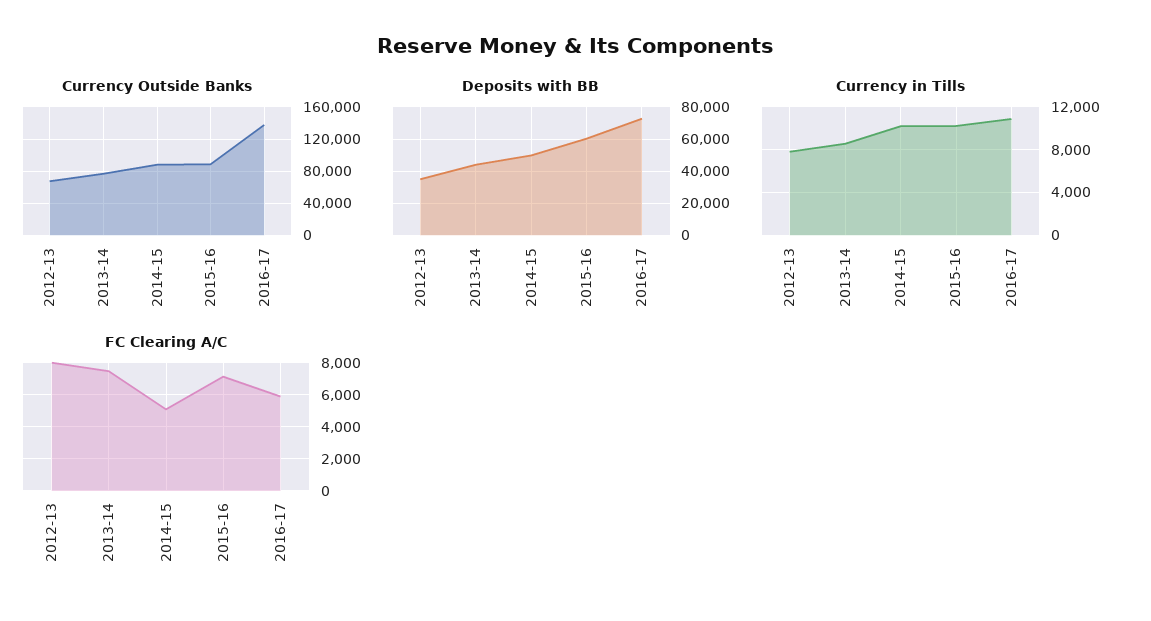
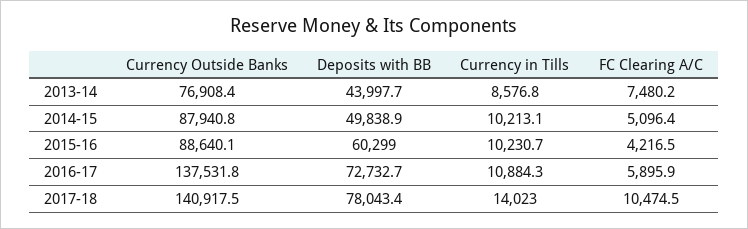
Currency Outside Banks, 2012-13: 70000 -> none
Deposits with BB, 2012-13: 35000 -> none
Currency in Tills, 2012-13: 8000 -> none
FC Clearing A/C, 2012-13: 8000 -> none
FC Clearing A/C, 2015-16: 7000 -> 4216.5
Currency Outside Banks, 2017-18: none -> 140917.5
Deposits with BB, 2017-18: none -> 78043.4
Currency in Tills, 2017-18: none -> 14023
FC Clearing A/C, 2017-18: none -> 10474.5

